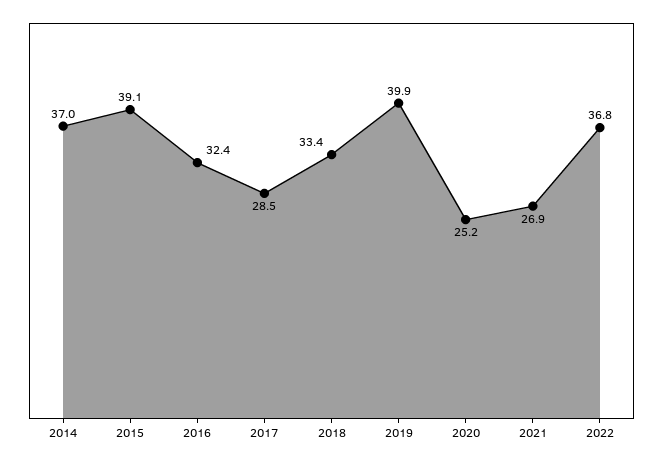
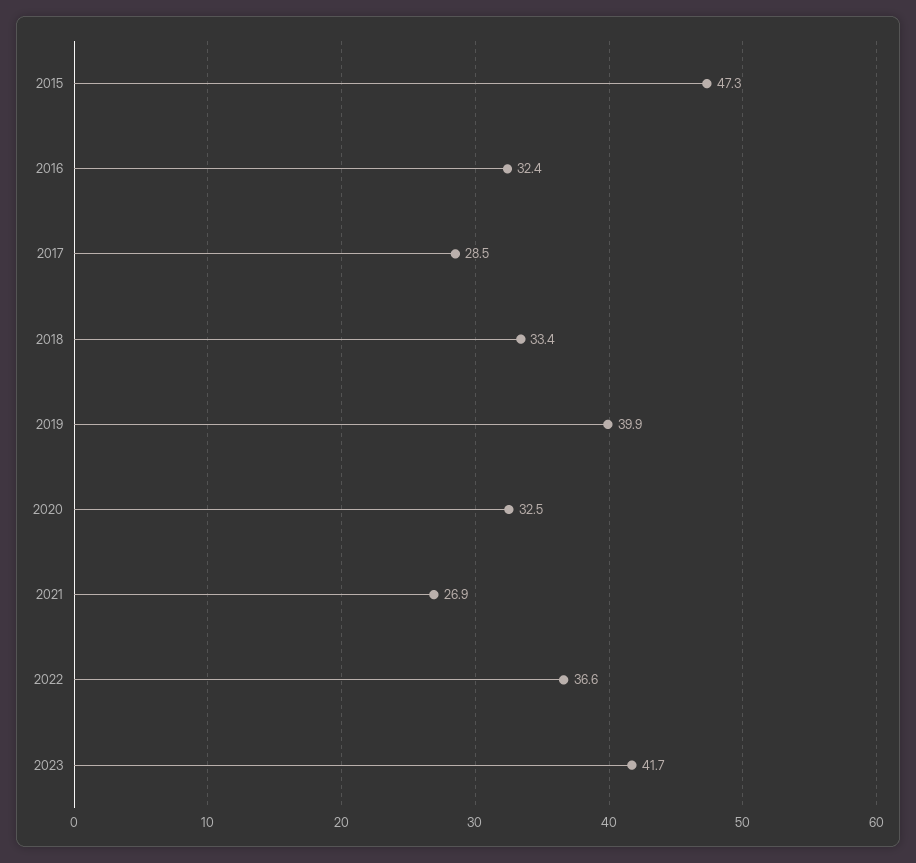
2014: 37 -> none
2015: 39.1 -> 47.3
2020: 25.2 -> 32.5
2022: 36.8 -> 36.6
2023: none -> 41.7

